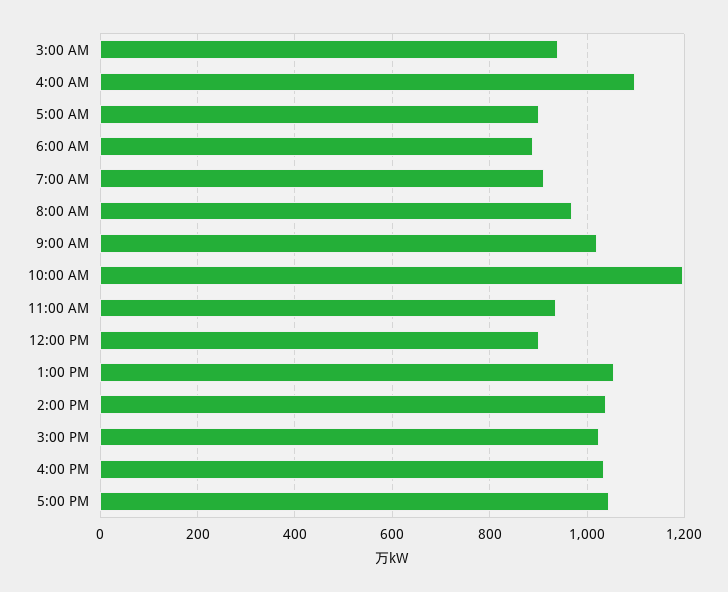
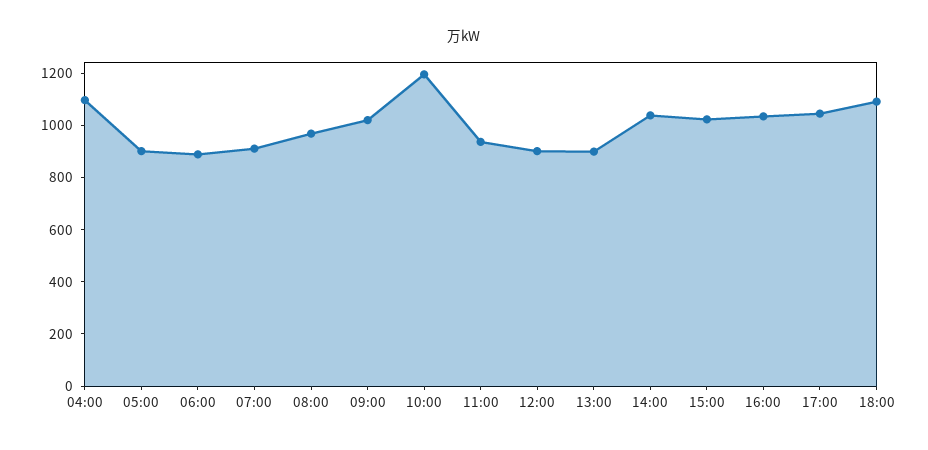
3:00 AM: 940 -> none
1:00 PM: 1060 -> 900
18:00: none -> 1100

